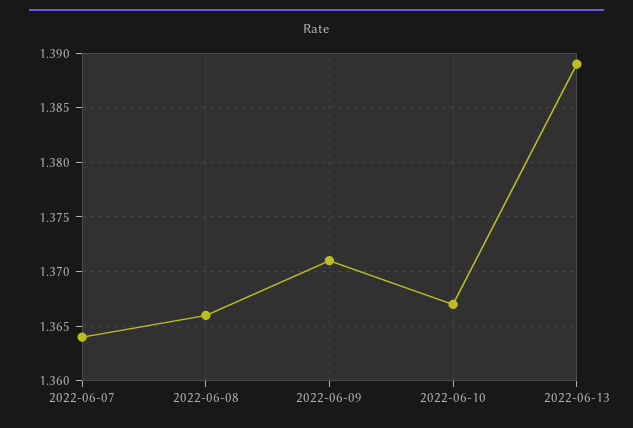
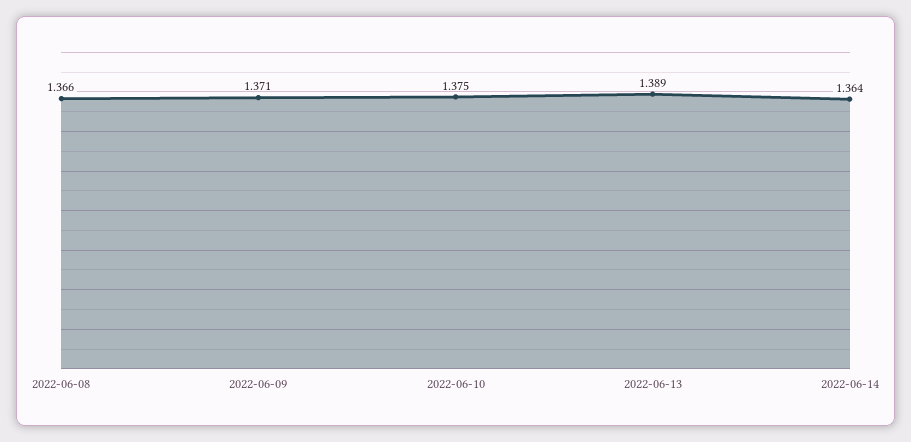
2022-06-07: 1.364 -> none
2022-06-10: 1.367 -> 1.375
2022-06-14: none -> 1.364

